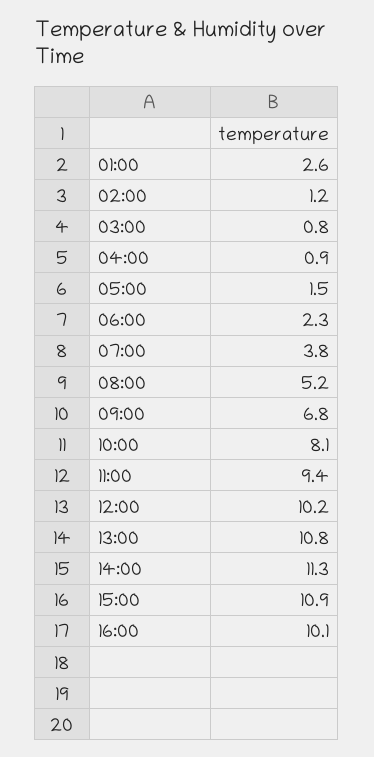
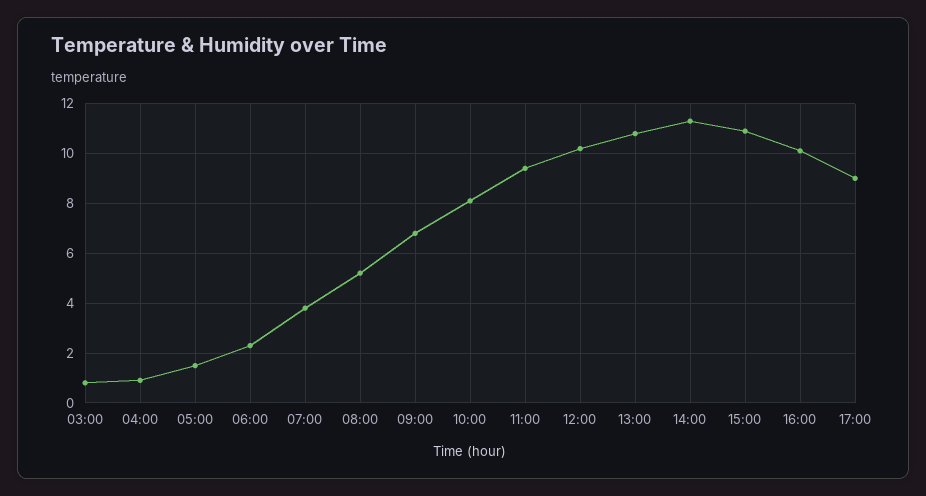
01:00: 2.6 -> none
02:00: 1.2 -> none
17:00: none -> 9

